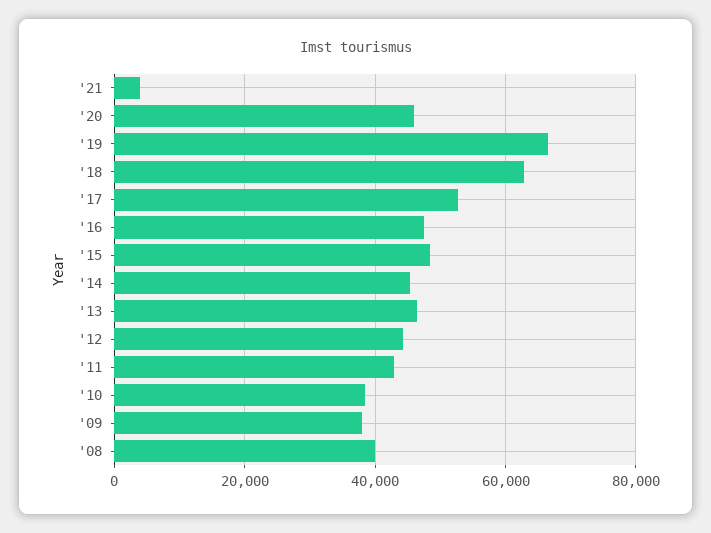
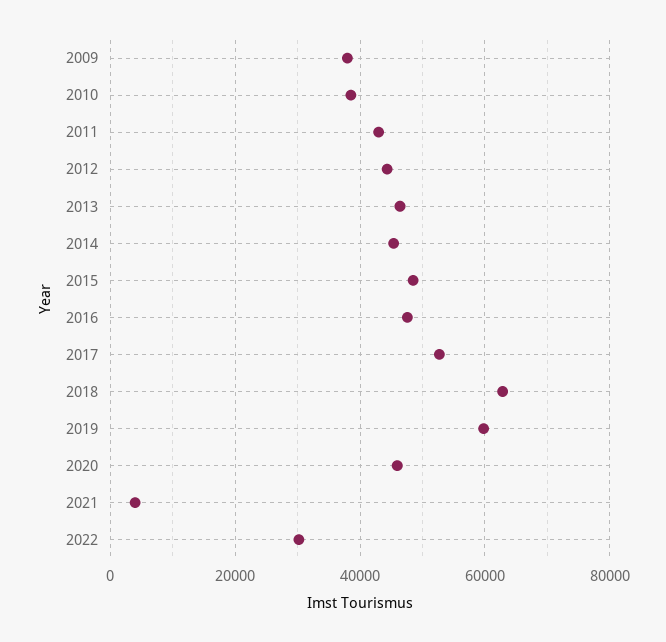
'19: 66000 -> 60000
'08: 40000 -> none
2022: none -> 30000

